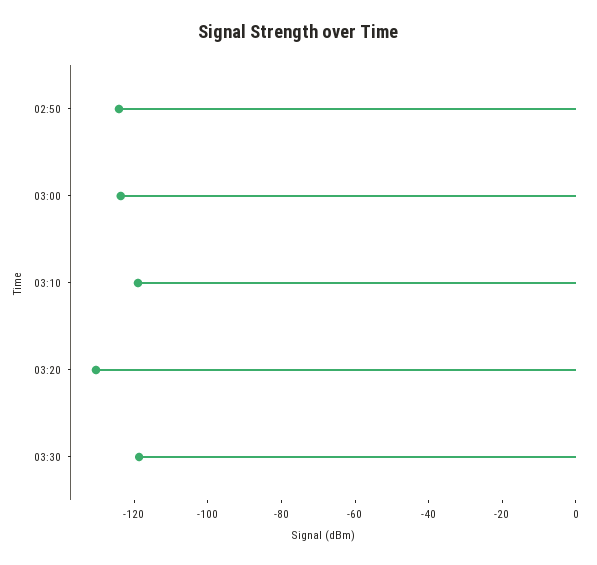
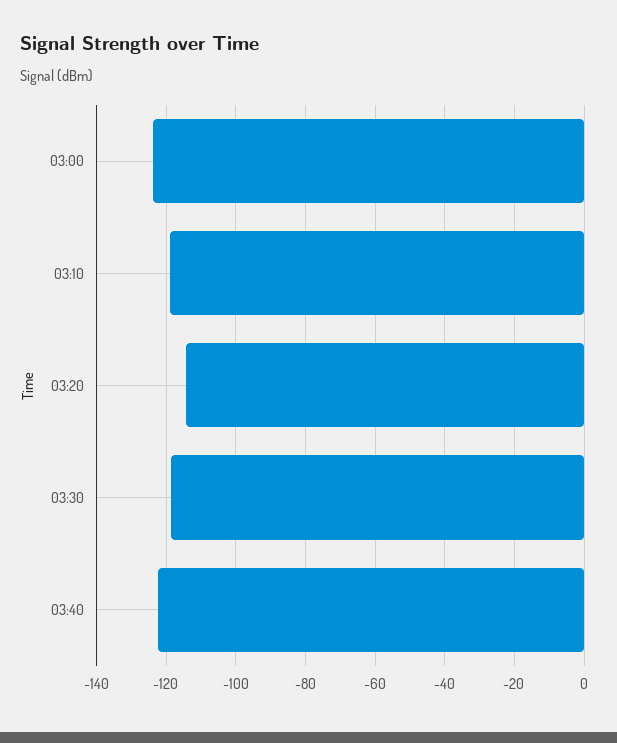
02:50: -125 -> none
03:20: -130 -> -114
03:40: none -> -122

